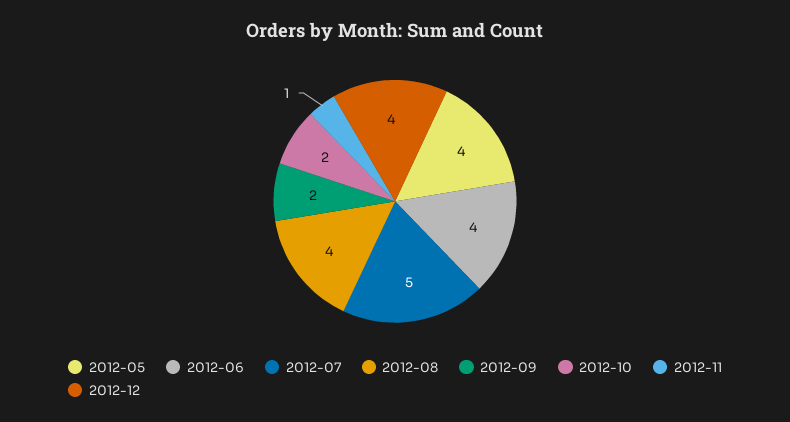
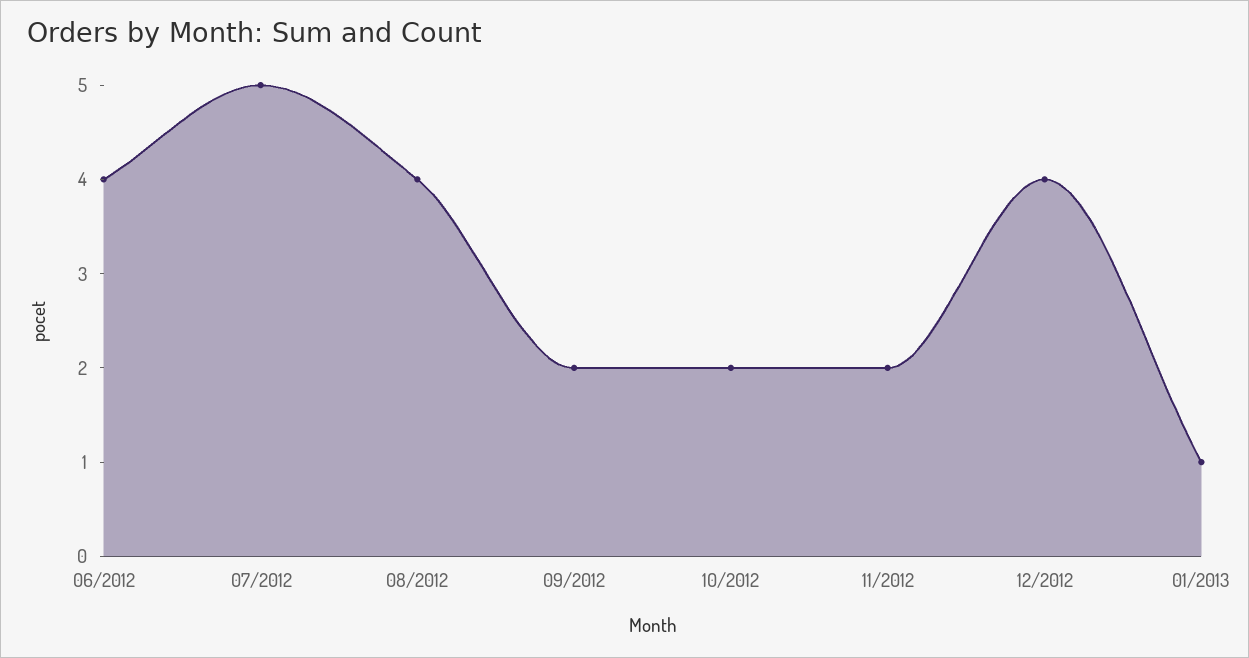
2012-05: 4 -> none
2012-11: 1 -> 2
01/2013: none -> 1

